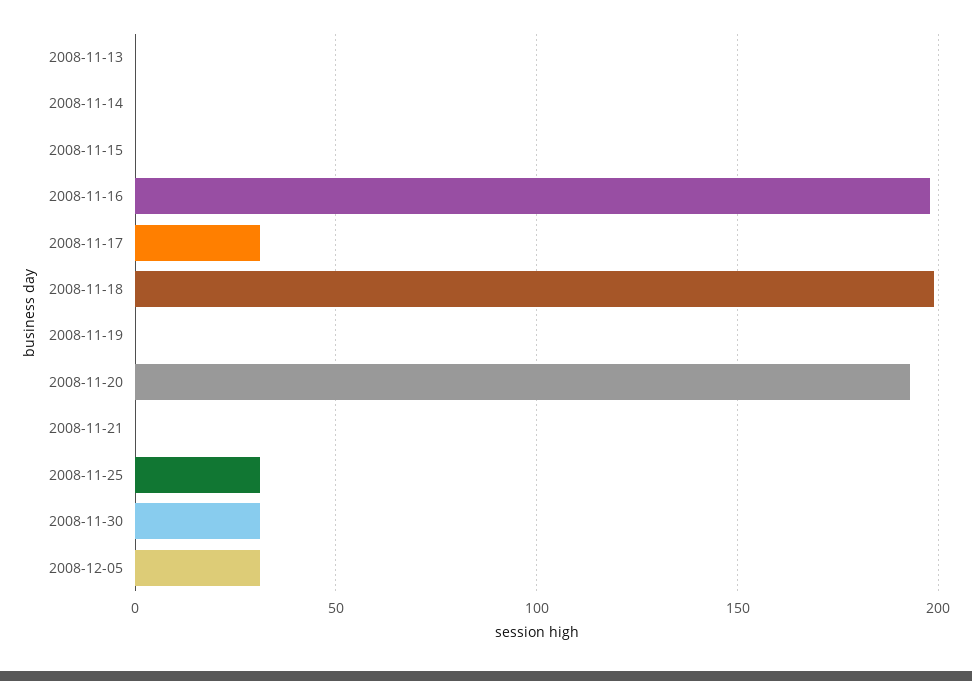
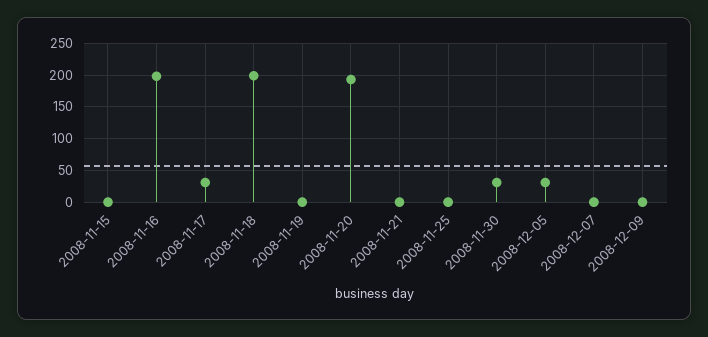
2008-11-13: 0 -> none
2008-11-14: 0 -> none
2008-11-25: 30 -> 0
2008-12-07: none -> 0
2008-12-09: none -> 0

